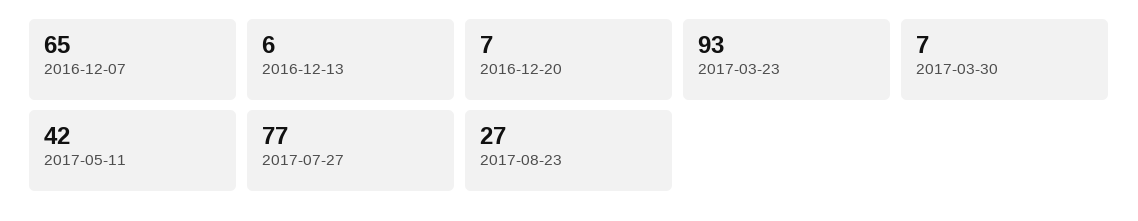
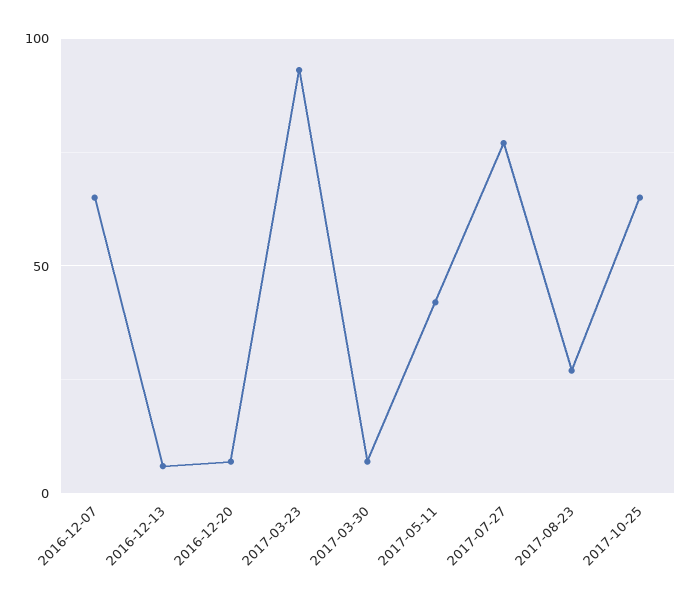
2017-10-25: none -> 65

